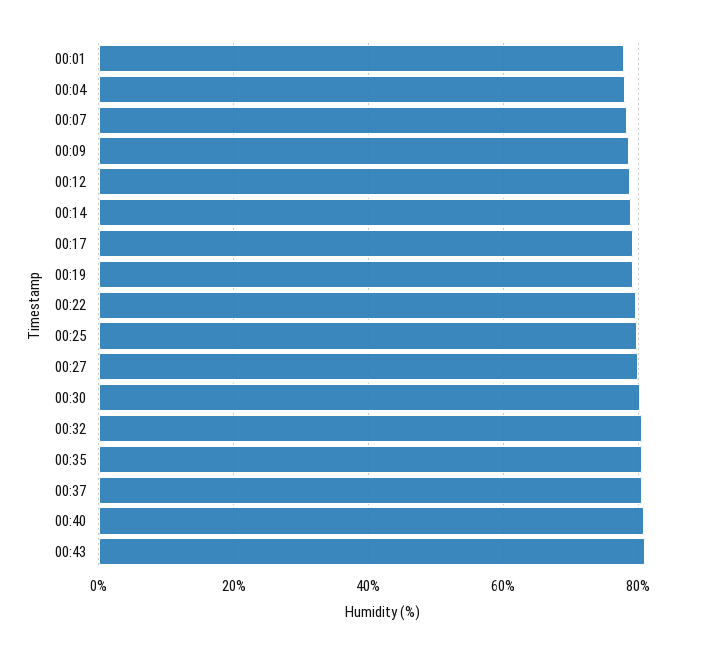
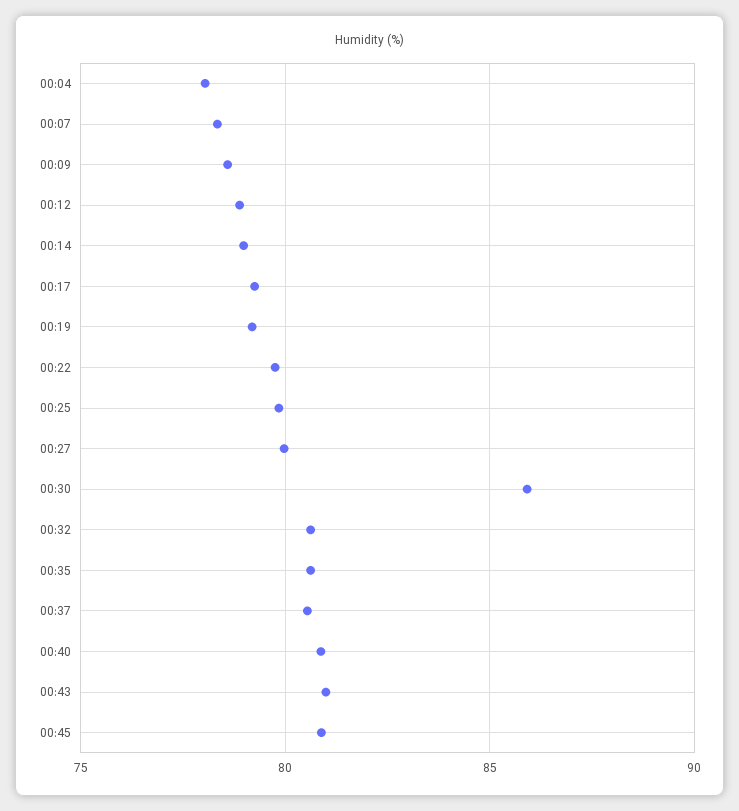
00:01: 78 -> none
00:30: 80 -> 86
00:45: none -> 81

